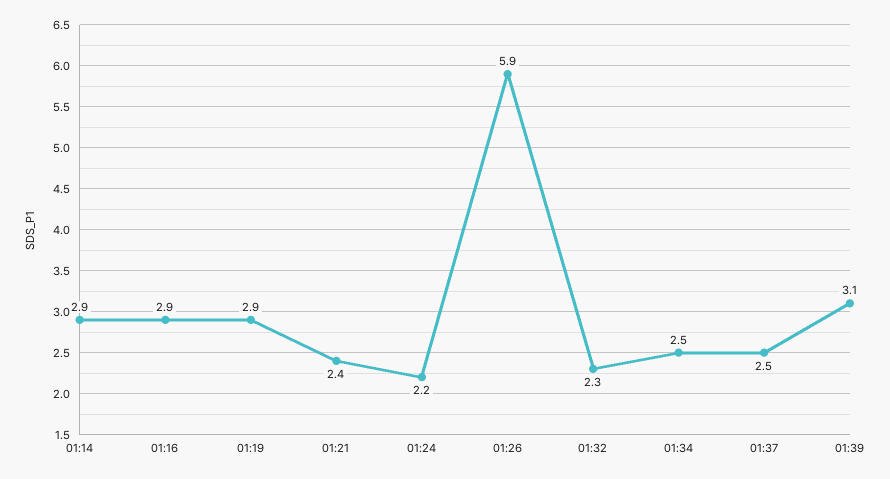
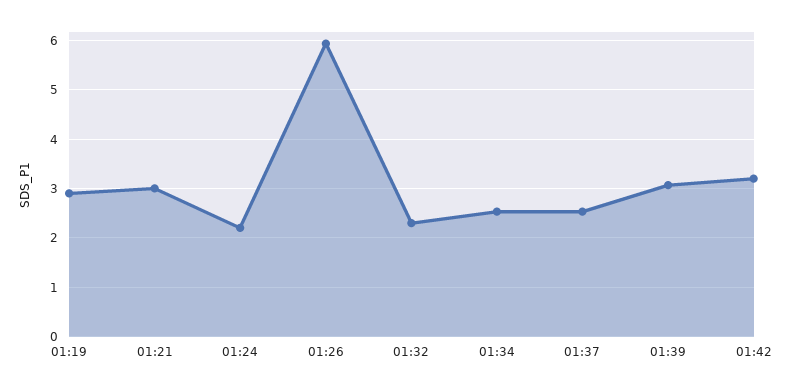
01:14: 2.9 -> none
01:16: 2.9 -> none
01:21: 2.4 -> 3
01:42: none -> 3.2

